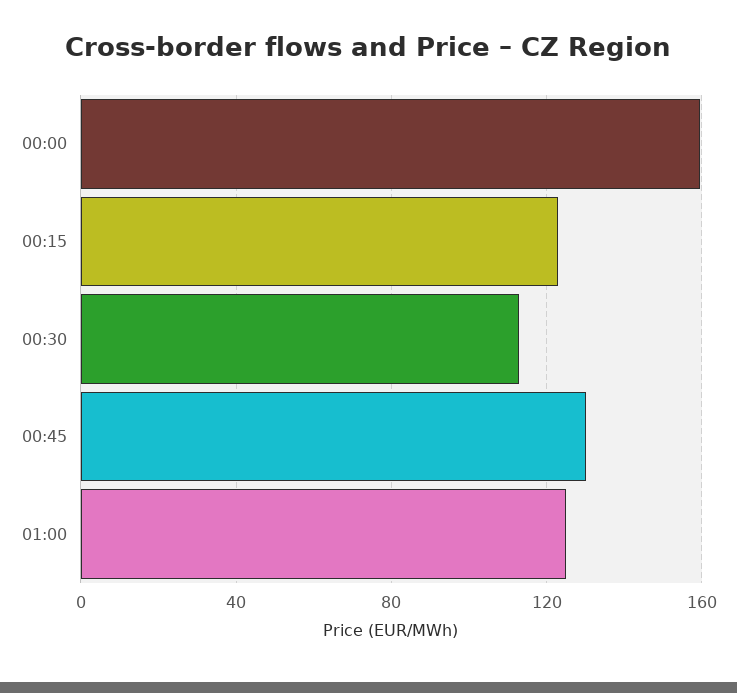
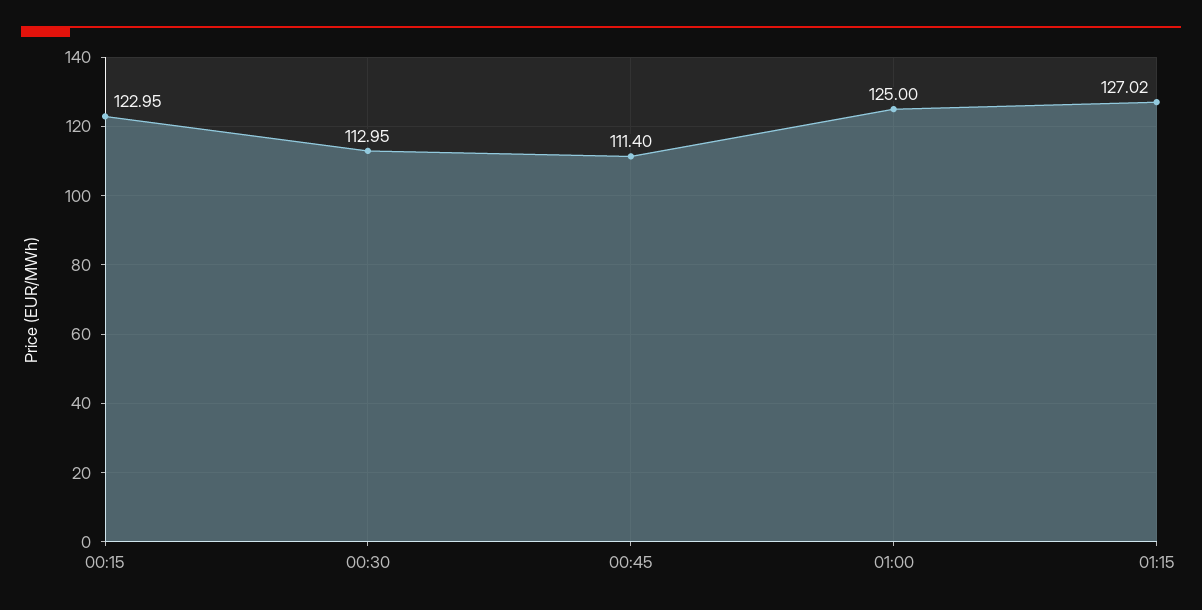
00:00: 160 -> none
00:45: 130 -> 111.4
01:15: none -> 127.02

